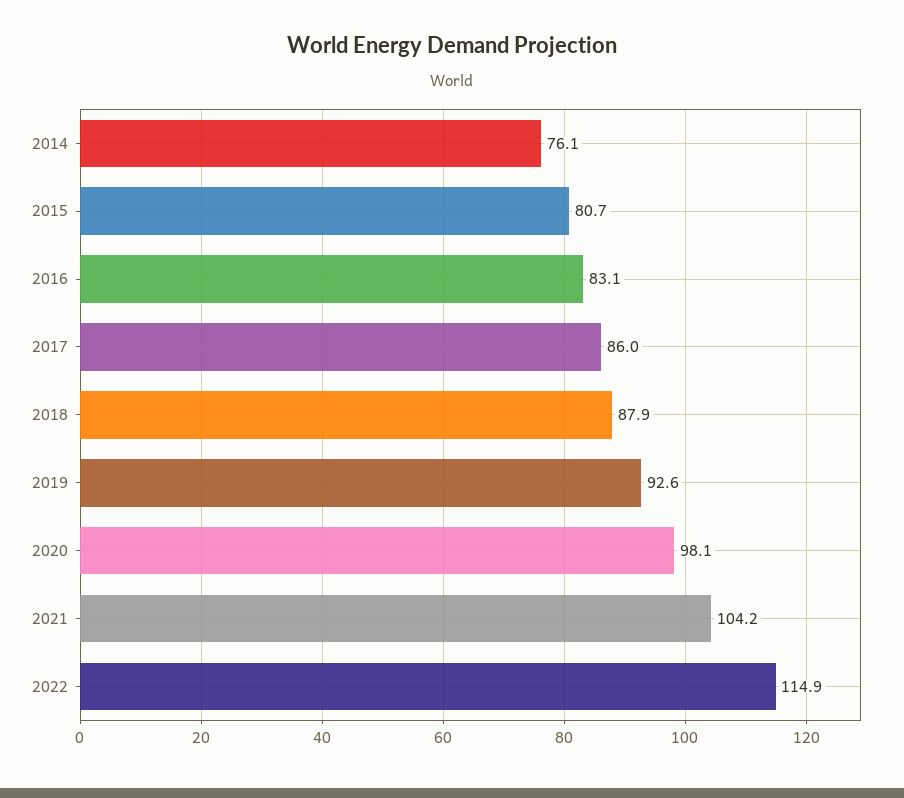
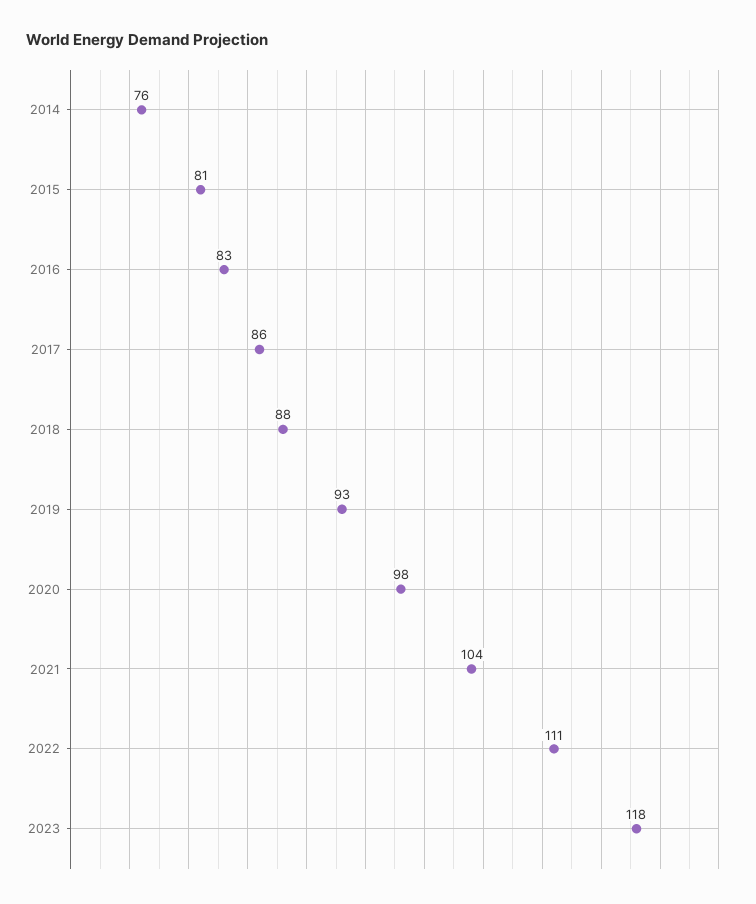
2022: 114.9 -> 111
2023: none -> 118

